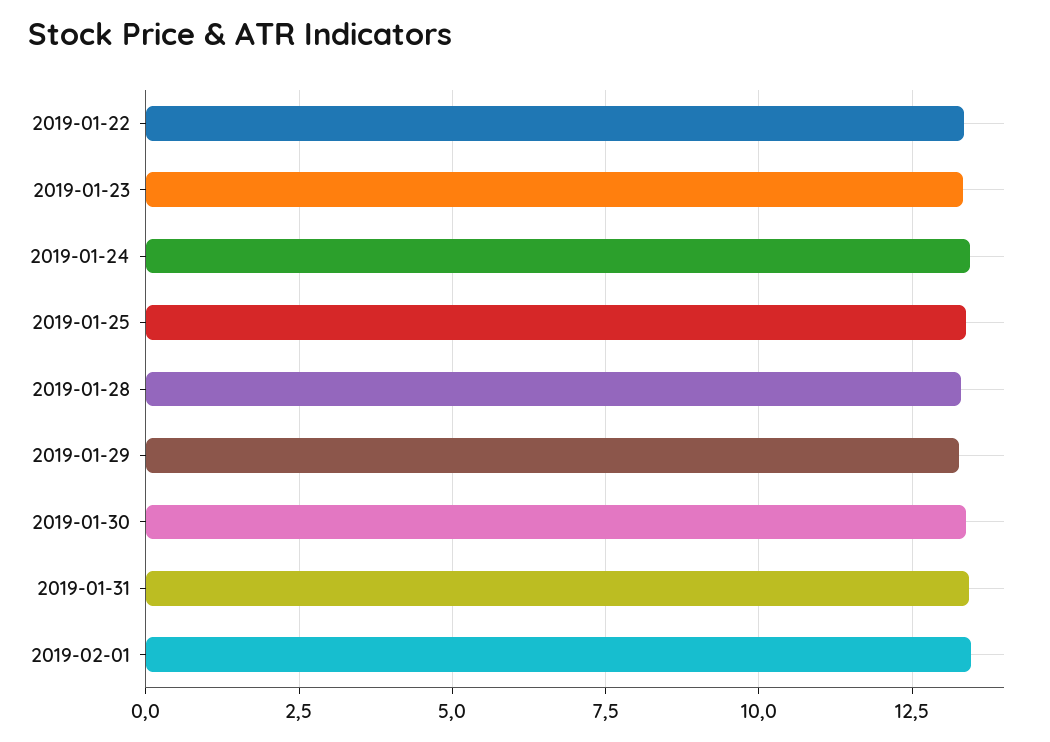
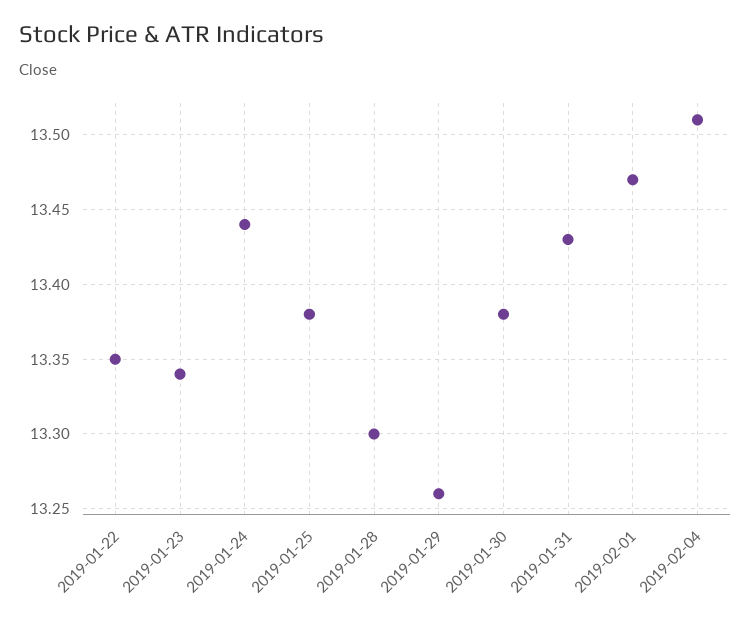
2019-02-04: none -> 13.51

